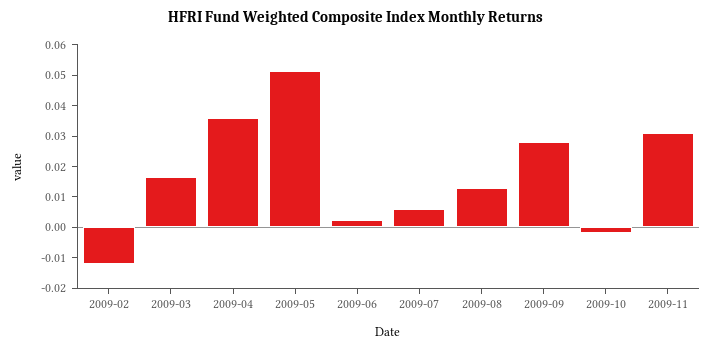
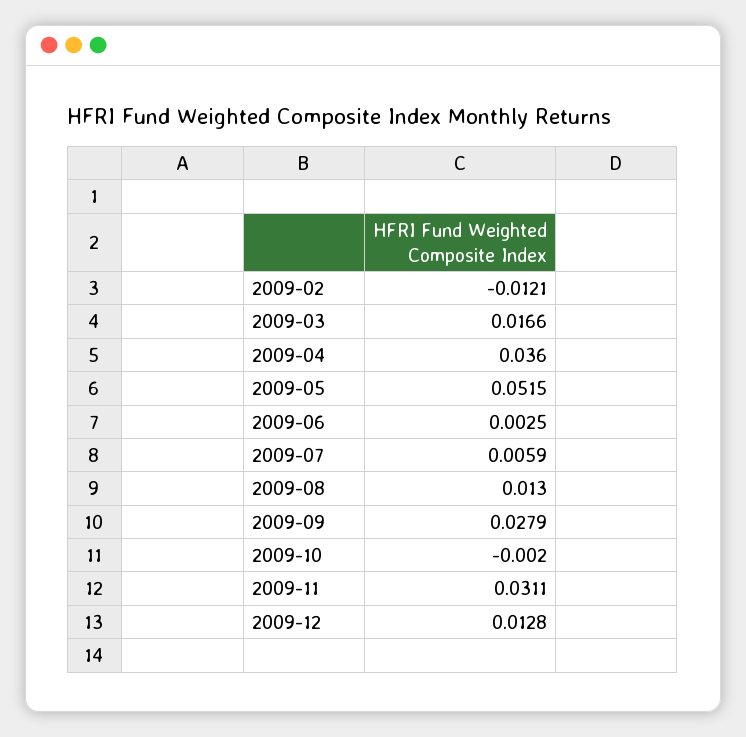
2009-12: none -> 0.0128

